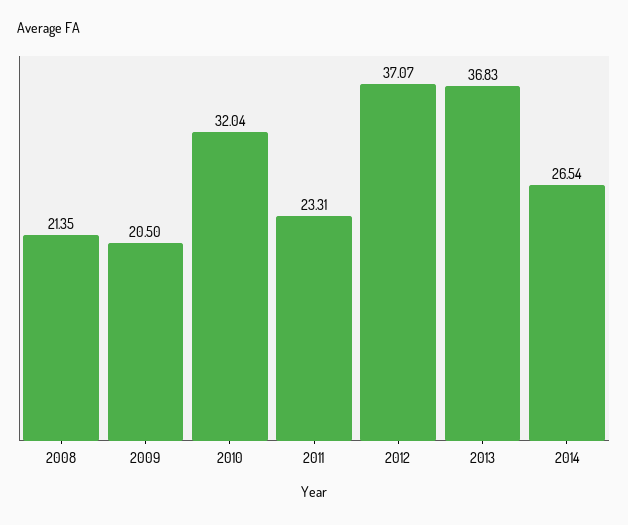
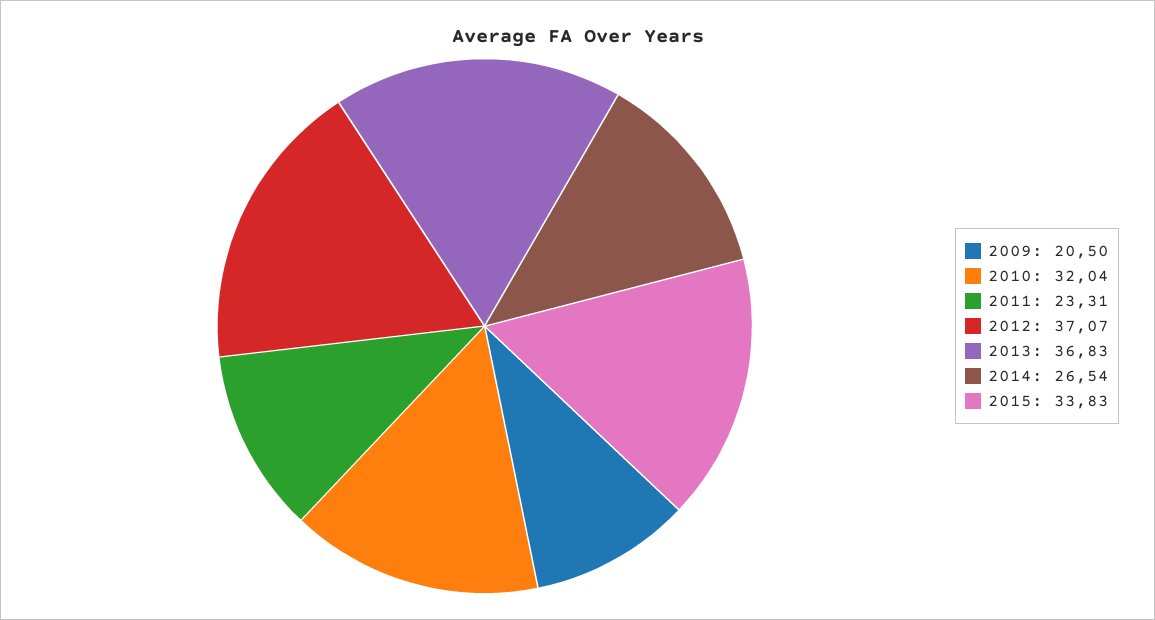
2008: 21.35 -> none
2015: none -> 33.83

